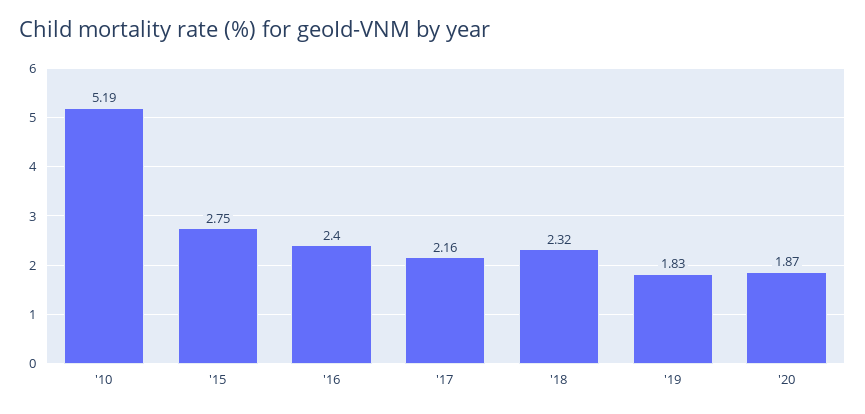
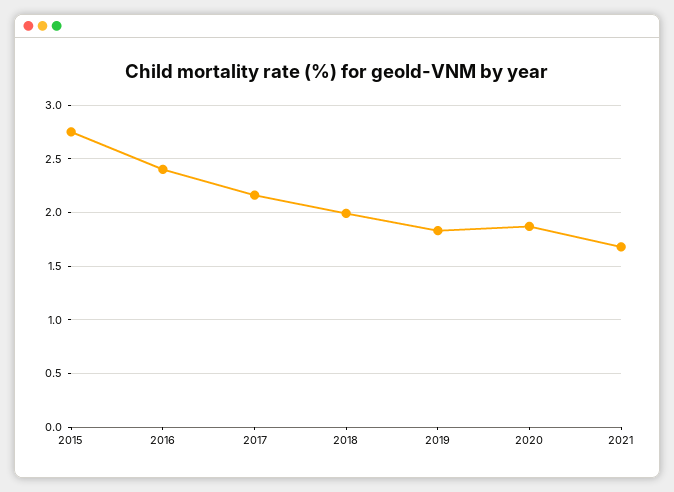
'10: 5.19 -> none
'18: 2.32 -> 2
2021: none -> 1.7

